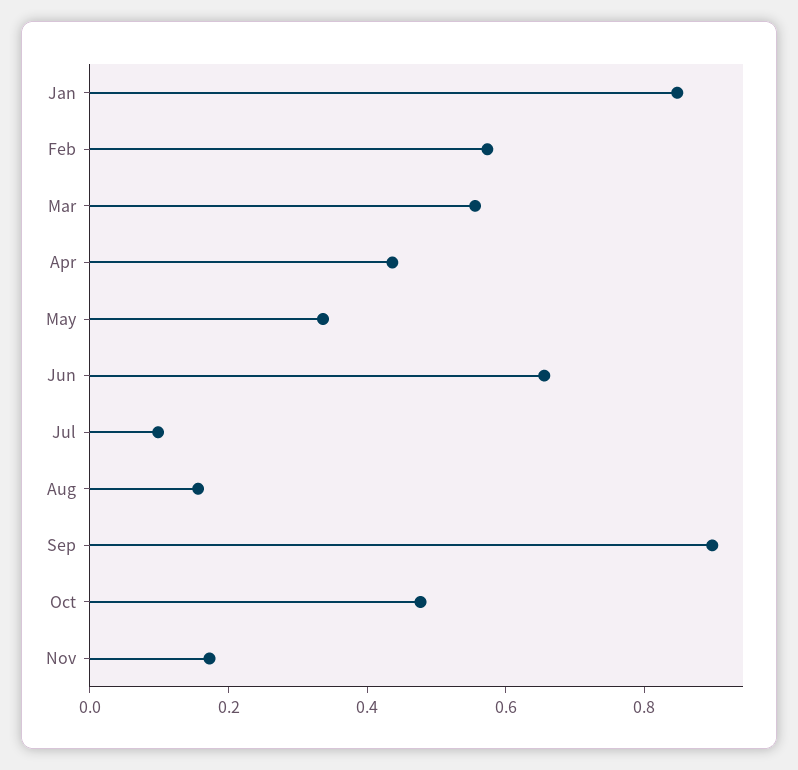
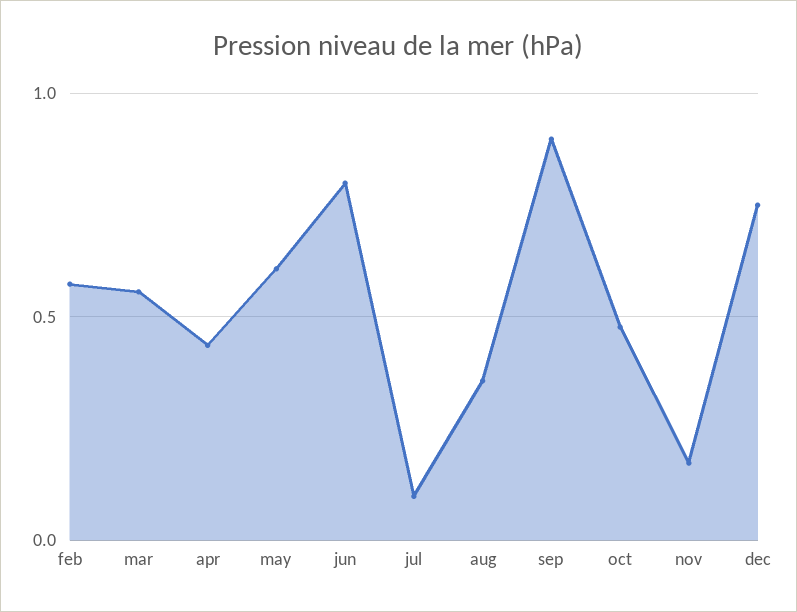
Jan: 0.85 -> none
May: 0.35 -> 0.6
Jun: 0.65 -> 0.8
Aug: 0.15 -> 0.35
dec: none -> 0.75

